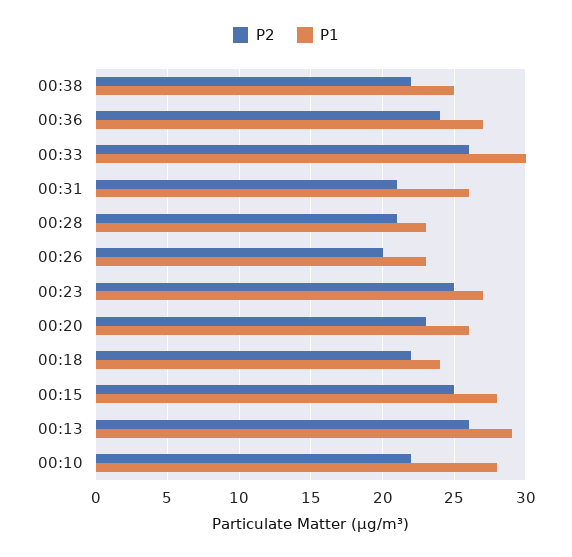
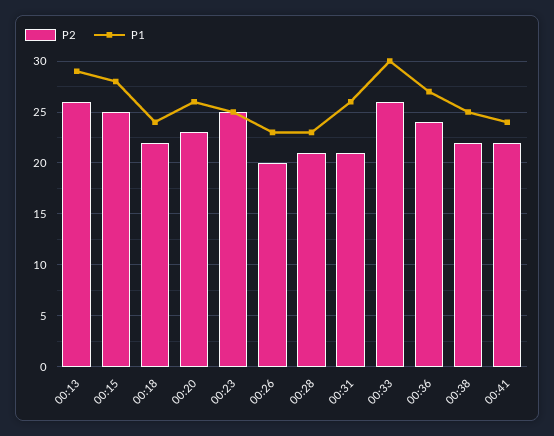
P1, 00:23: 27 -> 25
P2, 00:10: 22 -> none
P1, 00:10: 28 -> none
P2, 00:41: none -> 22
P1, 00:41: none -> 24

